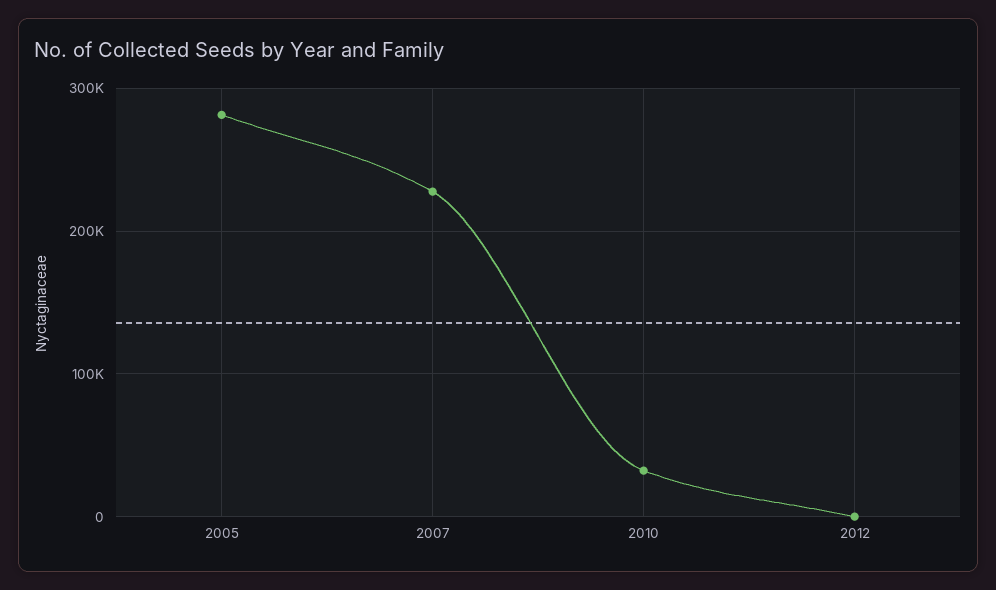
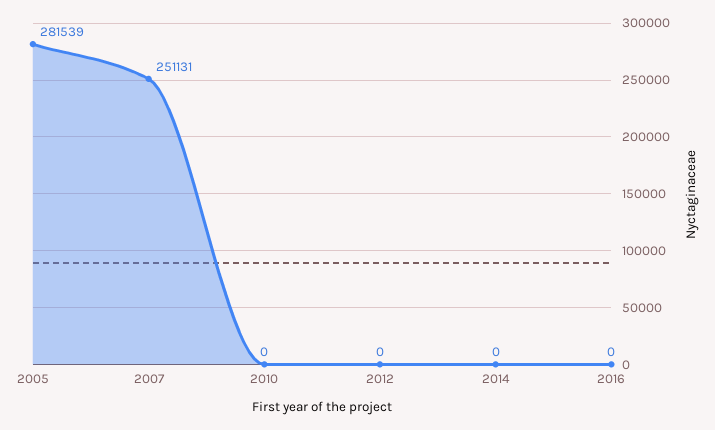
2007: 230000 -> 251131
2010: 30000 -> 0
2014: none -> 0
2016: none -> 0

